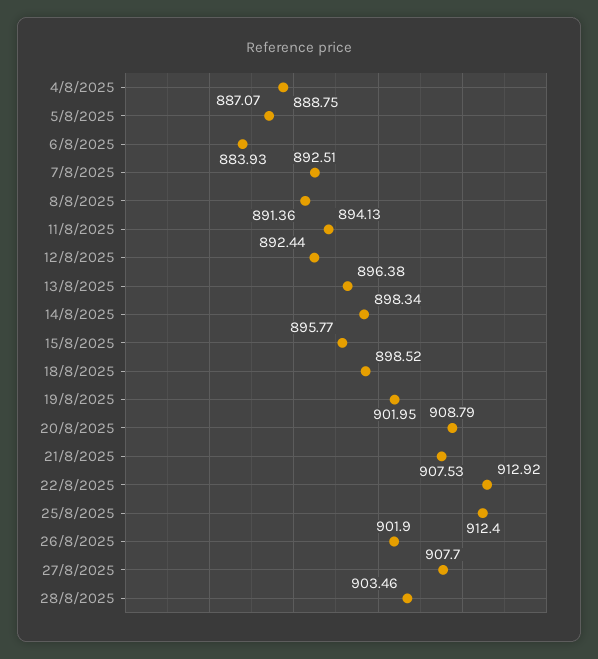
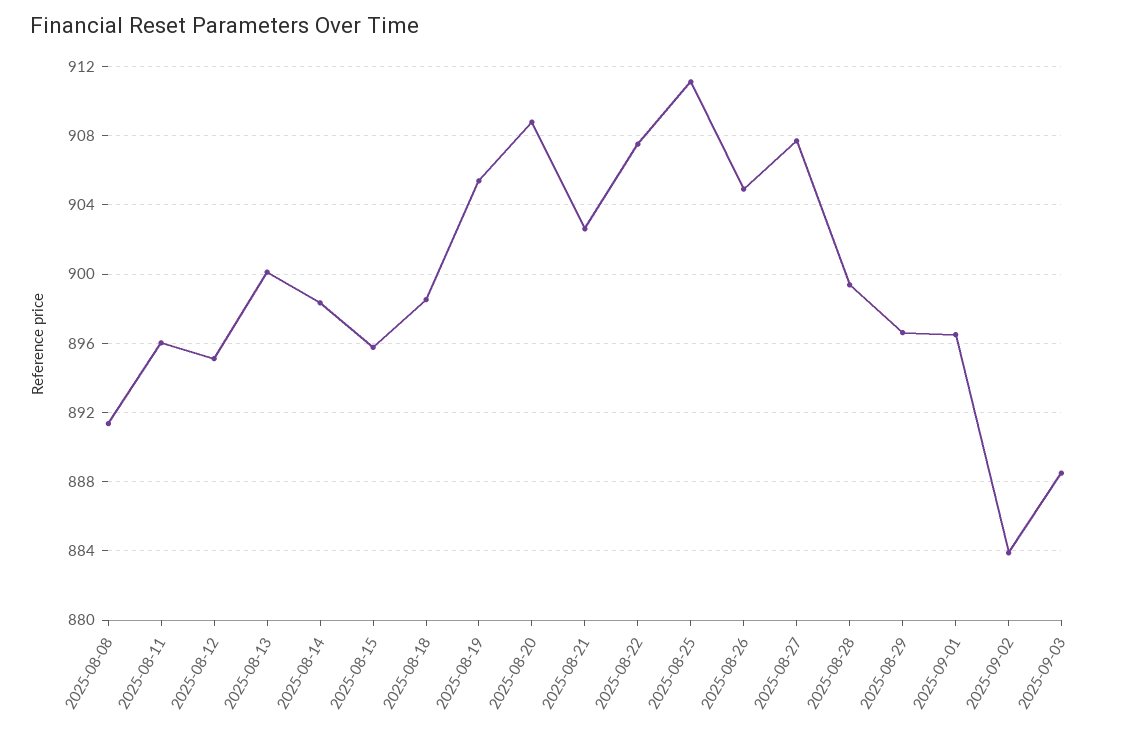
4/8/2025: 888.75 -> none
5/8/2025: 887.07 -> none
6/8/2025: 883.93 -> none
7/8/2025: 892.51 -> none
11/8/2025: 894.13 -> 896
12/8/2025: 892.44 -> 895
13/8/2025: 896.38 -> 900
19/8/2025: 901.95 -> 905.5
21/8/2025: 907.53 -> 902.5
22/8/2025: 912.92 -> 907.5
25/8/2025: 912.4 -> 911
26/8/2025: 901.9 -> 905
28/8/2025: 903.46 -> 899.5
2025-08-29: none -> 896.5
2025-09-01: none -> 896.5
2025-09-02: none -> 884
2025-09-03: none -> 888.5

